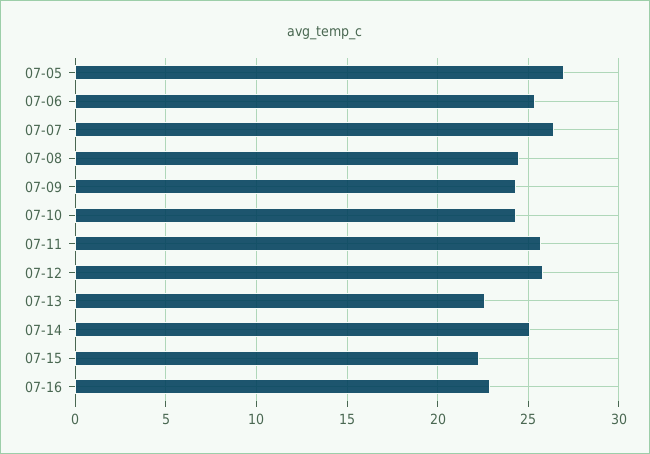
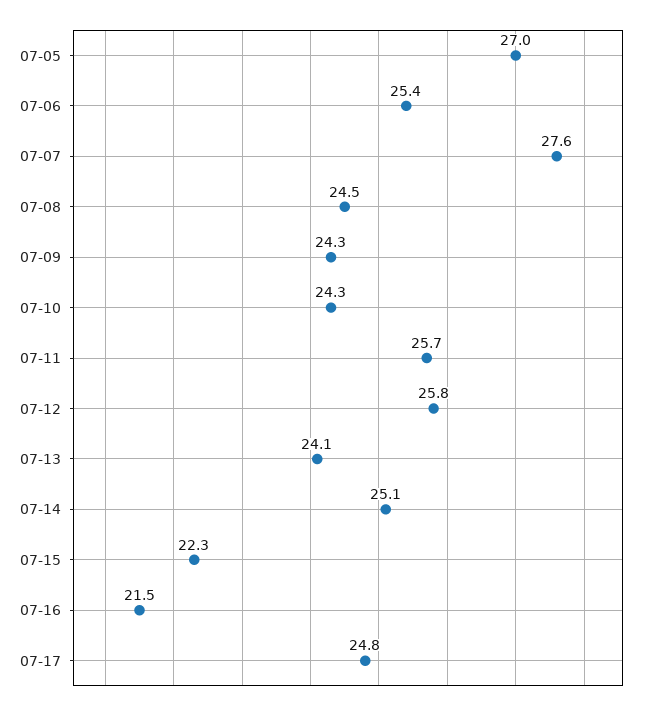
07-07: 26.5 -> 27.6
07-13: 22.5 -> 24.1
07-16: 23 -> 21.5
07-17: none -> 24.8

